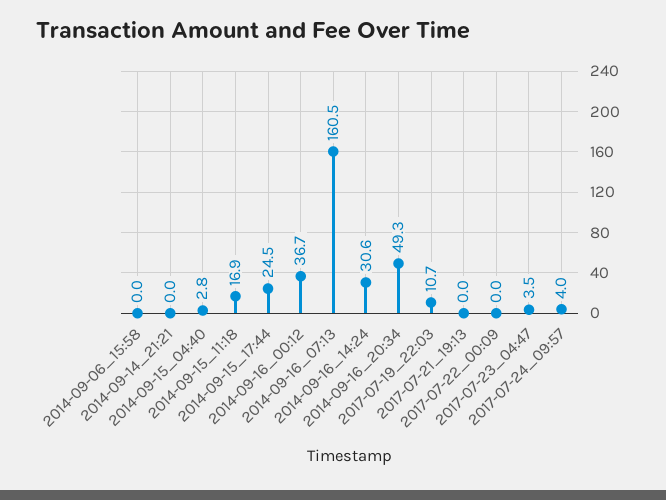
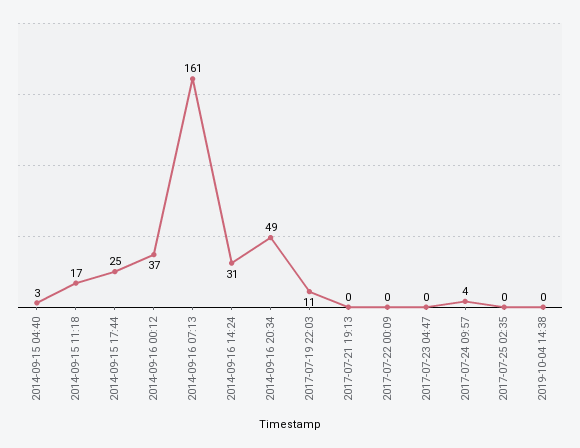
2014-09-06_15:58: 0 -> none
2014-09-14_21:21: 0 -> none
2017-07-23_04:47: 3.5 -> 0
2017-07-25 02:35: none -> 0
2019-10-04 14:38: none -> 0

